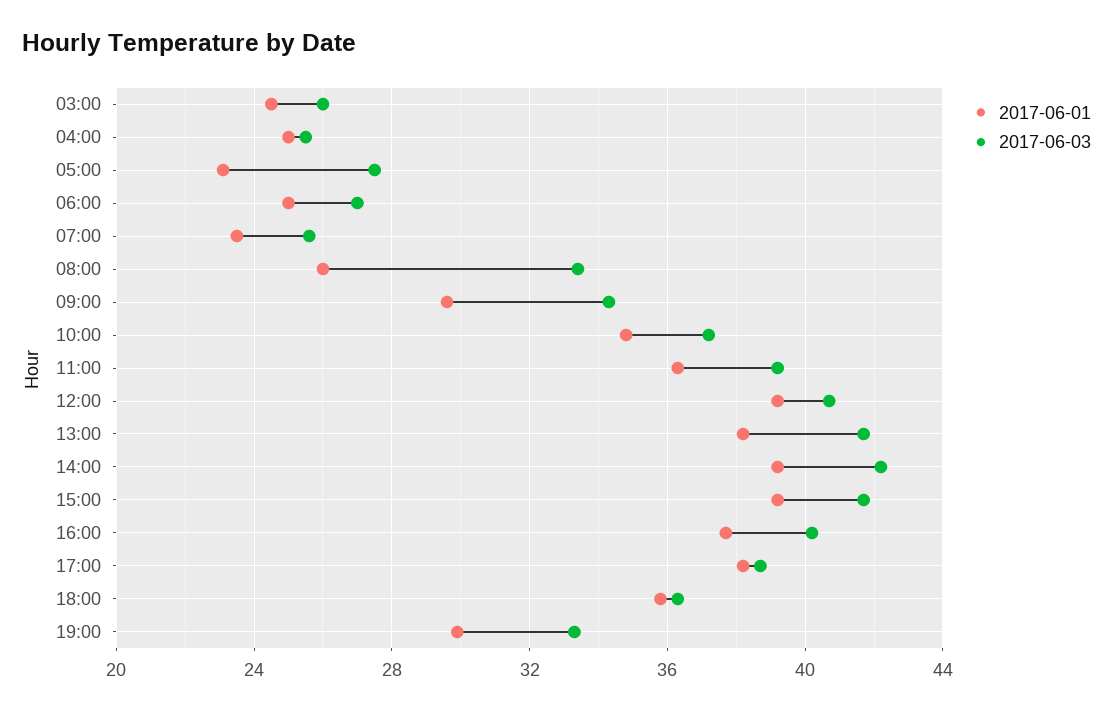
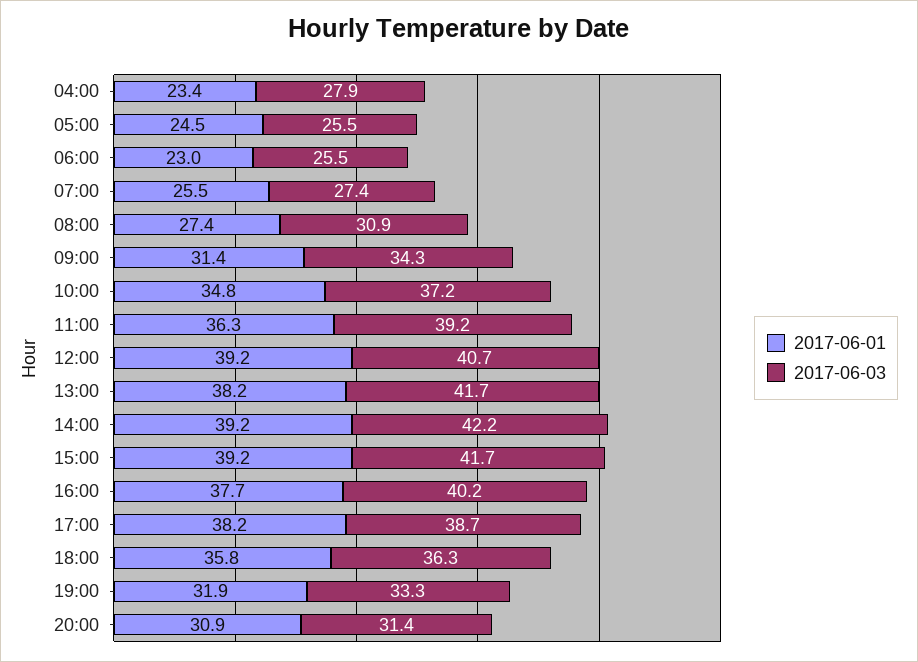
2017-06-01, 03:00: 24.5 -> none
2017-06-03, 03:00: 26 -> none
2017-06-01, 04:00: 25 -> 23.4
2017-06-03, 04:00: 25.5 -> 27.9
2017-06-01, 05:00: 23 -> 24.5
2017-06-03, 05:00: 27.5 -> 25.5
2017-06-01, 06:00: 25 -> 23
2017-06-03, 06:00: 27 -> 25.5
2017-06-01, 07:00: 23.5 -> 25.5
2017-06-03, 07:00: 25.5 -> 27.4
2017-06-01, 08:00: 26 -> 27.4
2017-06-03, 08:00: 33.5 -> 30.9
2017-06-01, 09:00: 29.5 -> 31.4
2017-06-01, 19:00: 30 -> 31.9
2017-06-01, 20:00: none -> 30.9
2017-06-03, 20:00: none -> 31.4

